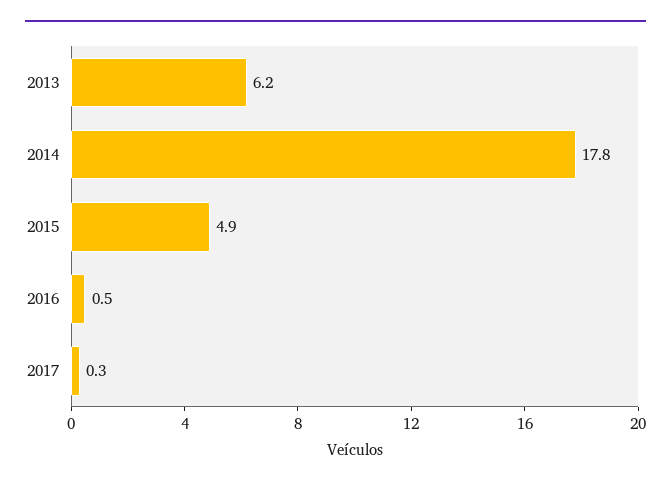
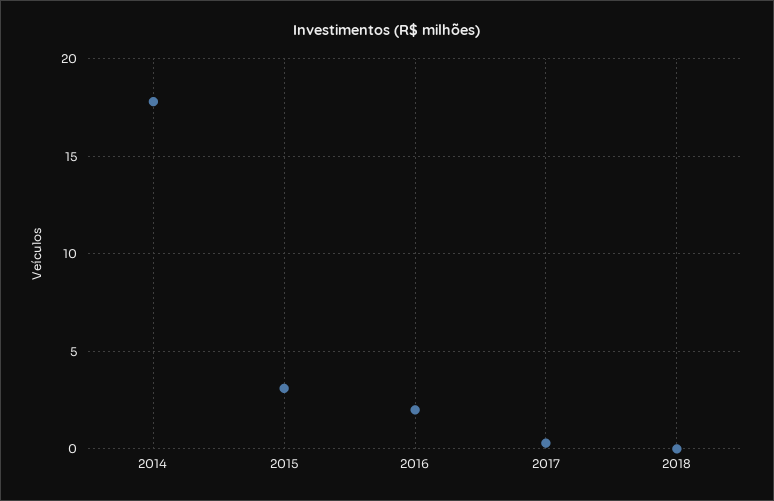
2013: 6.2 -> none
2015: 4.9 -> 3
2016: 0.5 -> 2
2018: none -> 0

